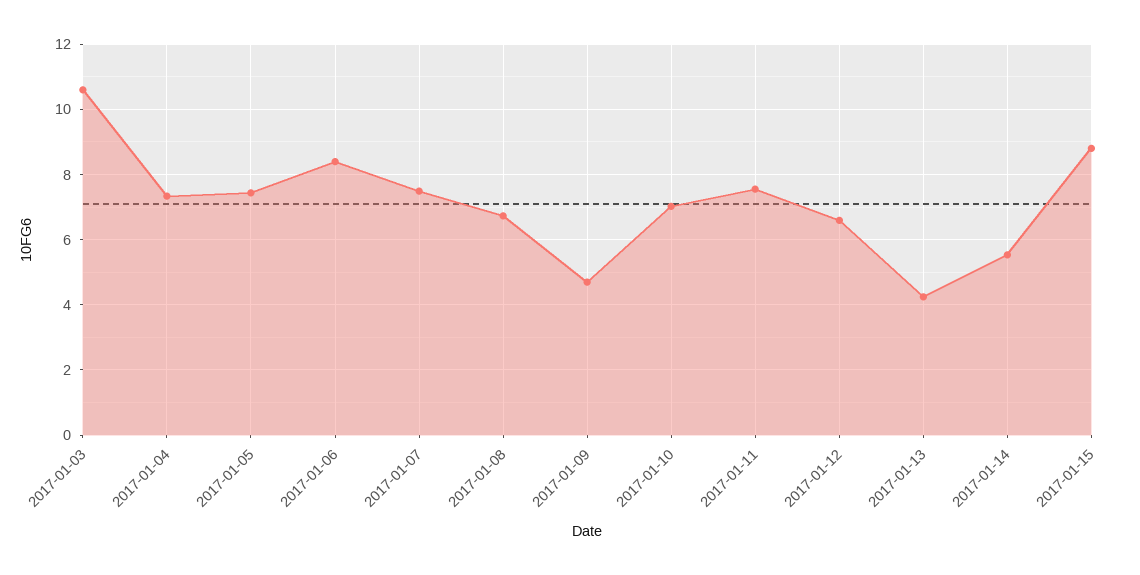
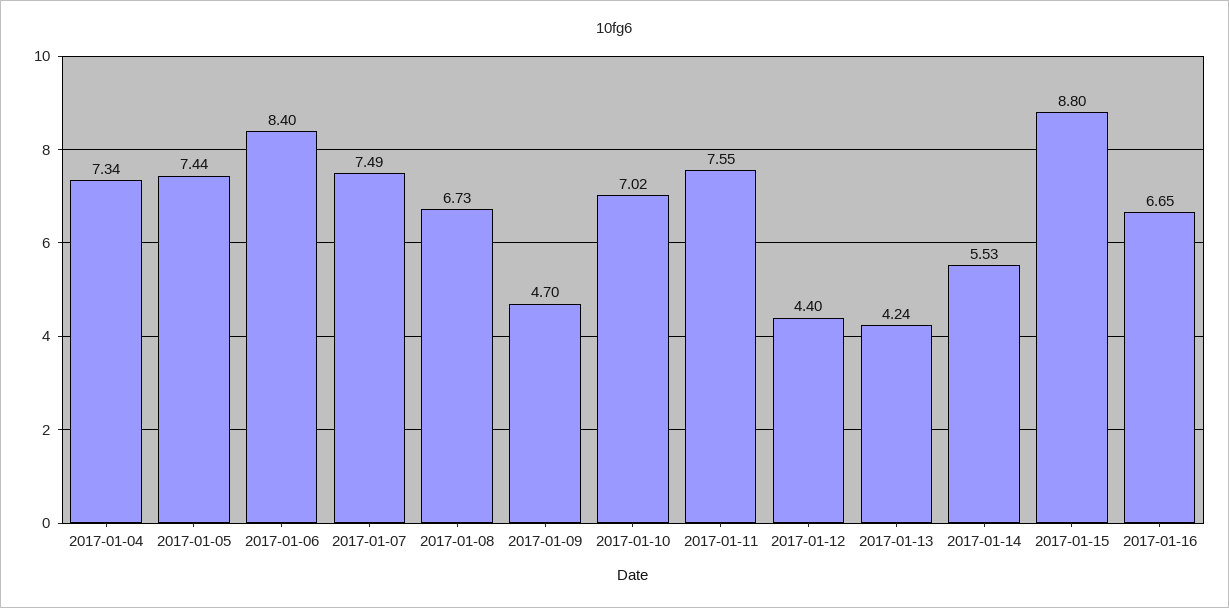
2017-01-03: 10.6 -> none
2017-01-12: 6.6 -> 4.4
2017-01-16: none -> 6.65

